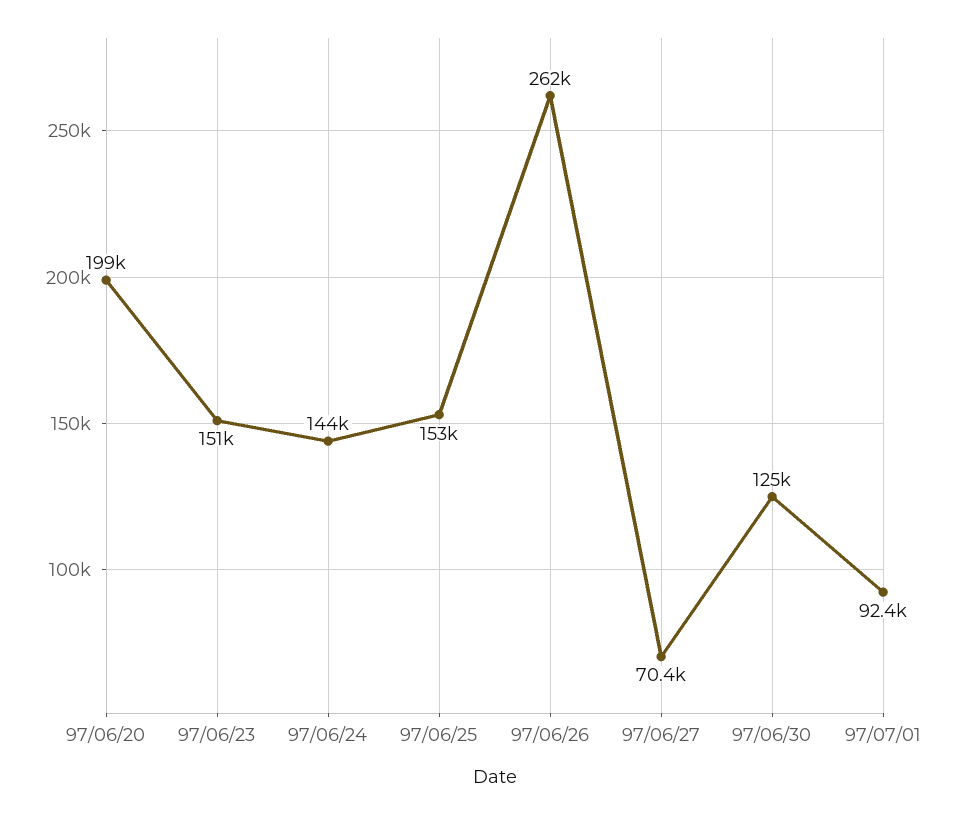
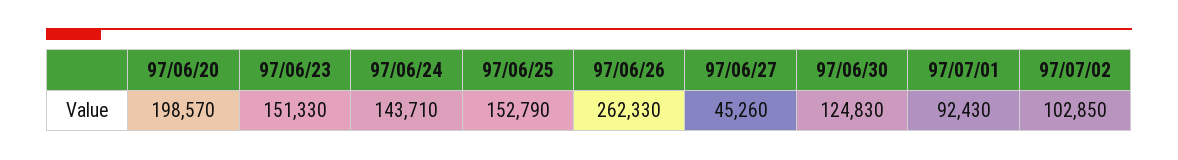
97/06/27: 70400 -> 45260
97/07/02: none -> 102850

